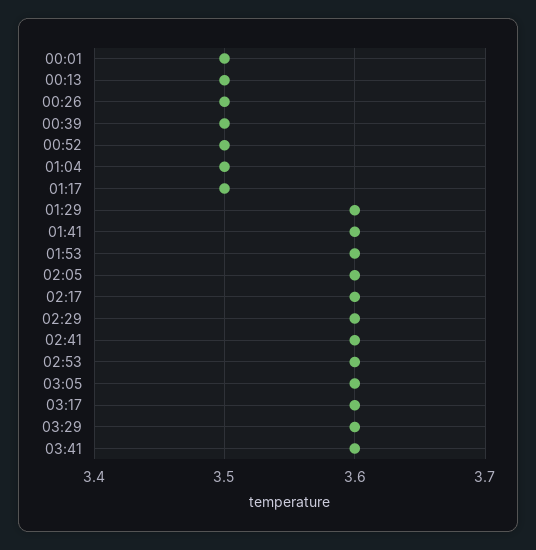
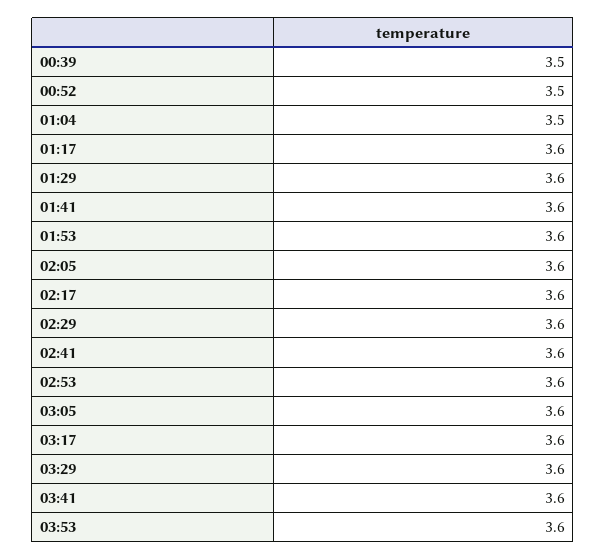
00:01: 3.5 -> none
00:13: 3.5 -> none
00:26: 3.5 -> none
01:17: 3.5 -> 3.6
03:53: none -> 3.6

